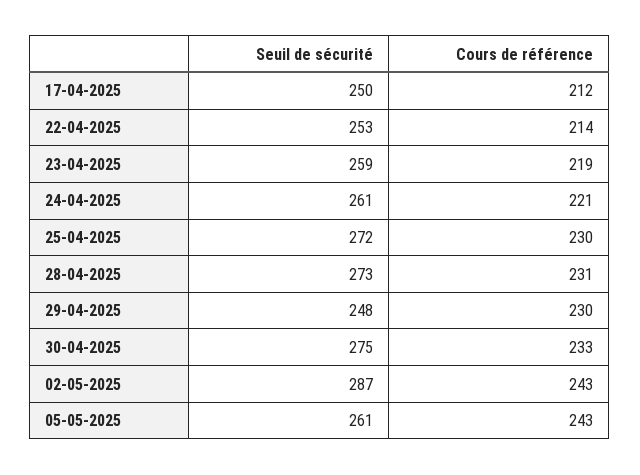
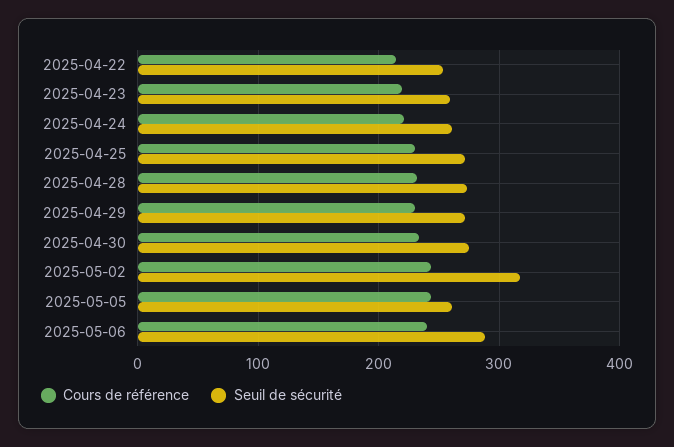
Seuil de sécurité, 17-04-2025: 250 -> none
Cours de référence, 17-04-2025: 212 -> none
Seuil de sécurité, 29-04-2025: 248 -> 270
Seuil de sécurité, 02-05-2025: 287 -> 320
Cours de référence, 2025-05-06: none -> 240
Seuil de sécurité, 2025-05-06: none -> 290

